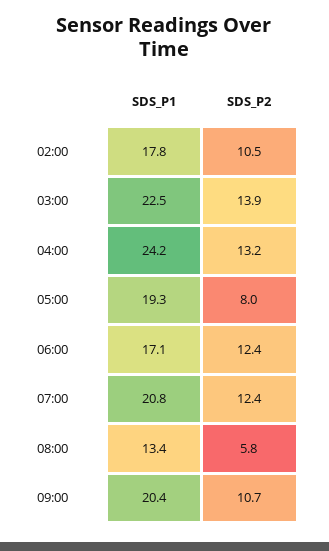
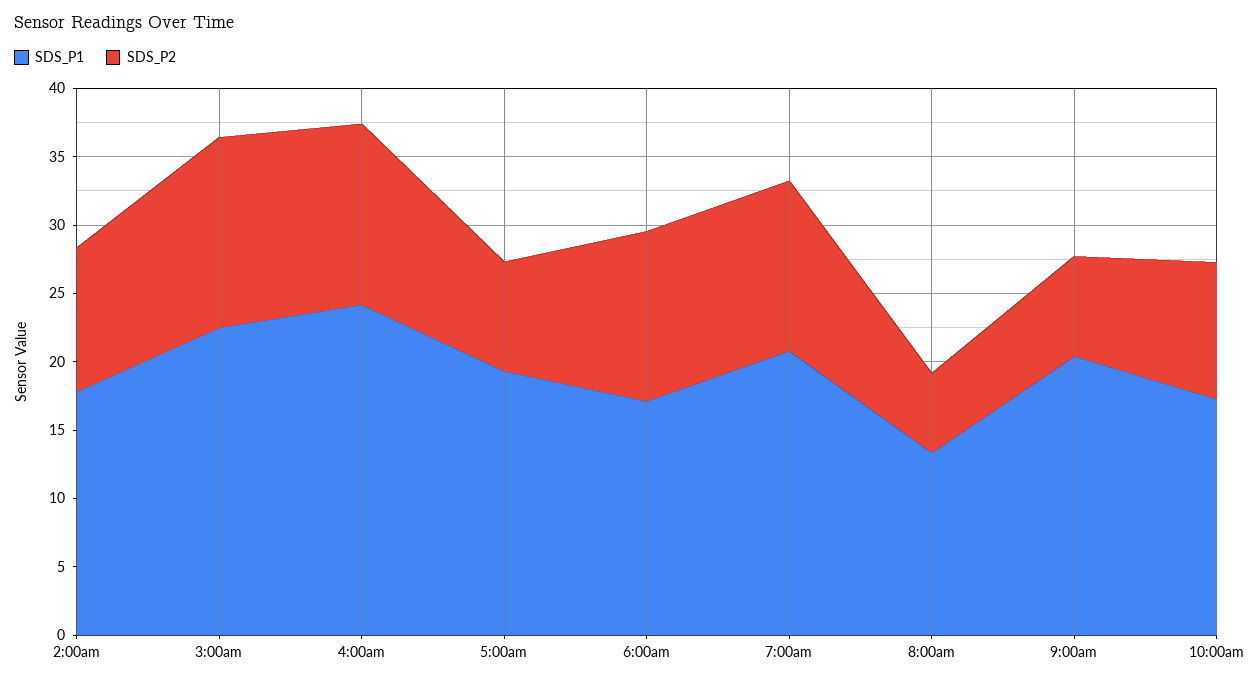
SDS_P2, 09:00: 10.7 -> 7
SDS_P1, 10:00am: none -> 17
SDS_P2, 10:00am: none -> 10

